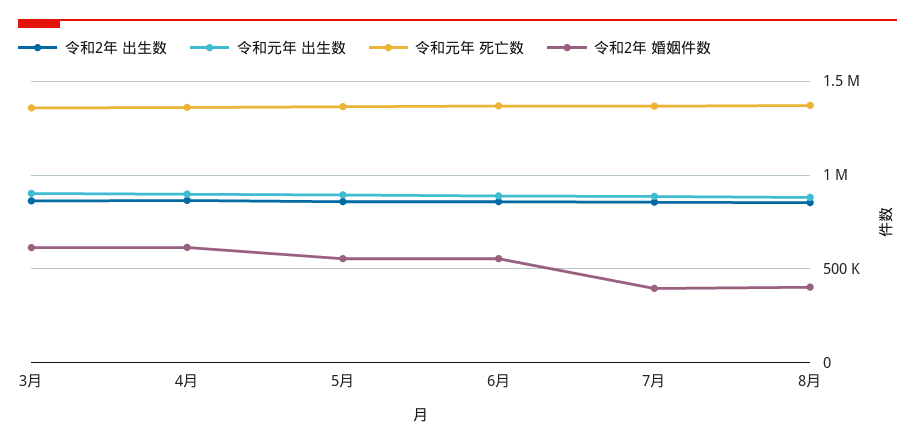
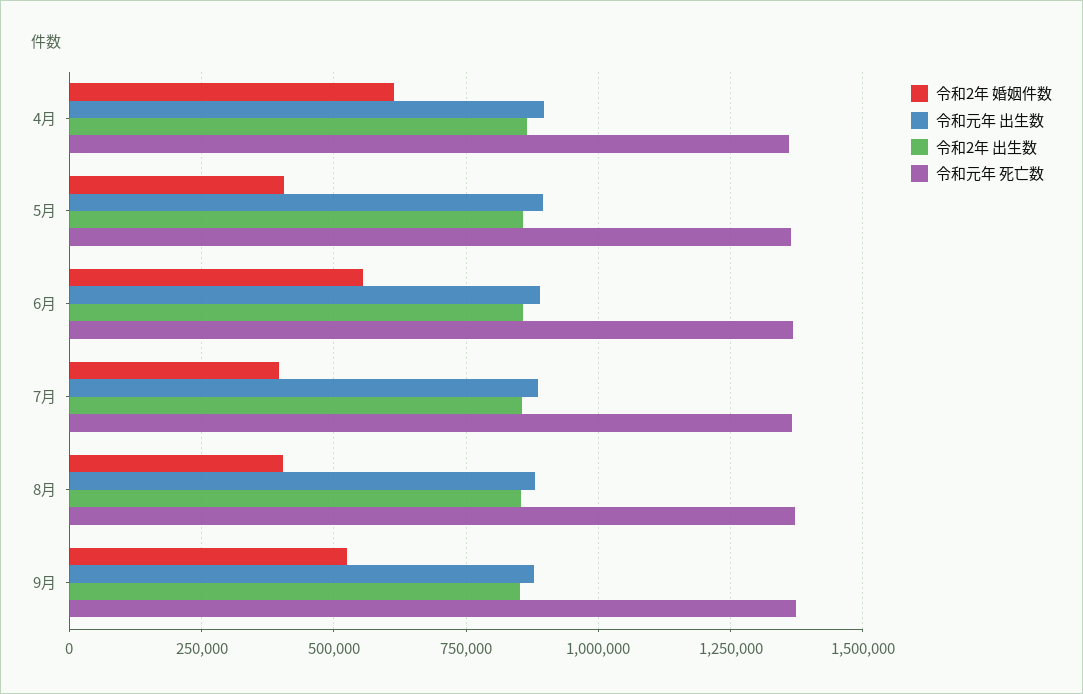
令和2年 出生数, 3月: 850000 -> none
令和元年 出生数, 3月: 900000 -> none
令和元年 死亡数, 3月: 1350000 -> none
令和2年 婚姻件数, 3月: 600000 -> none
令和2年 婚姻件数, 5月: 550000 -> 400000
令和2年 婚姻件数, 9月: none -> 525000
令和元年 出生数, 9月: none -> 875000
令和2年 出生数, 9月: none -> 850000
令和元年 死亡数, 9月: none -> 1375000

